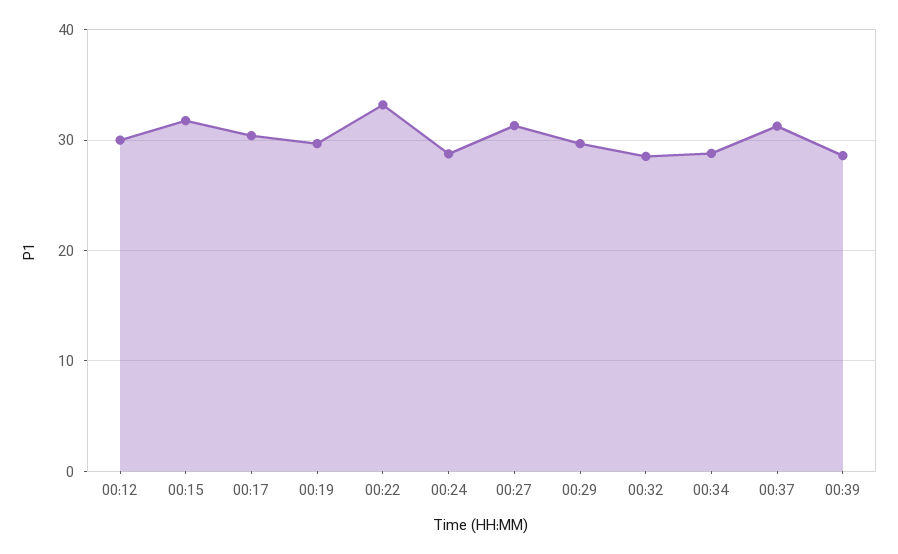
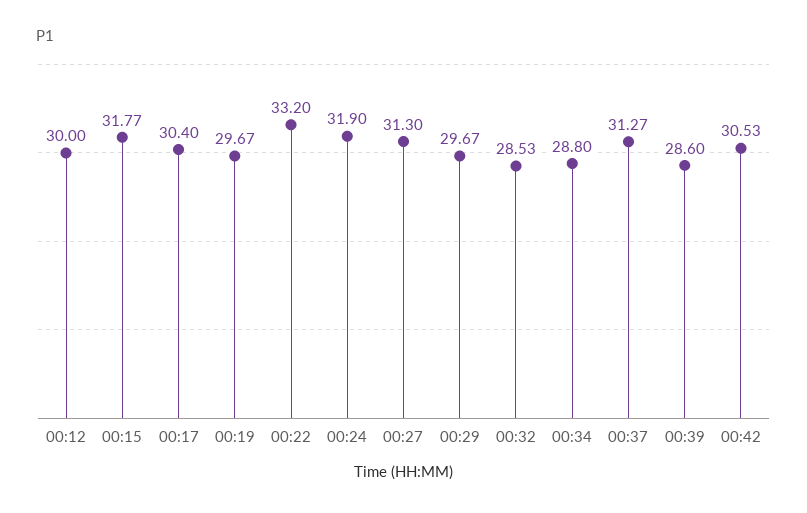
00:24: 29 -> 31.9
00:42: none -> 30.53

